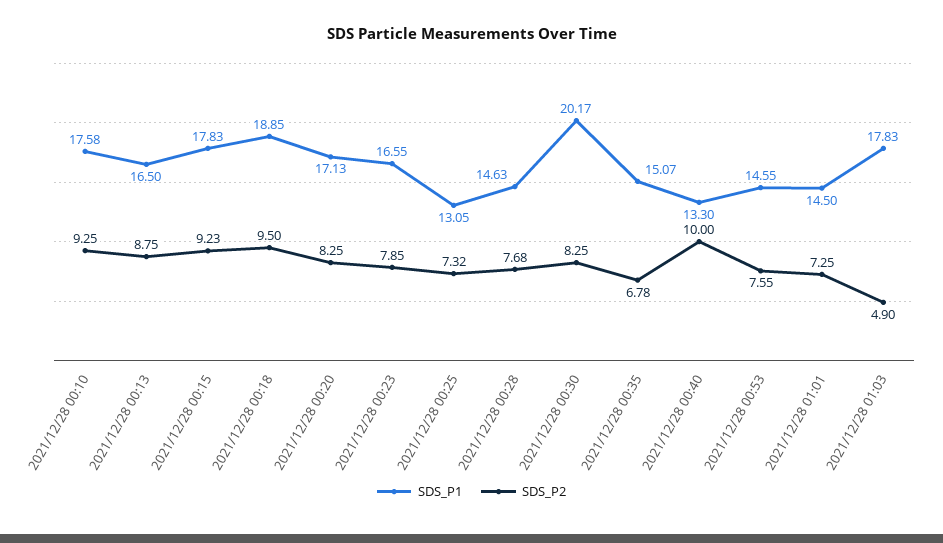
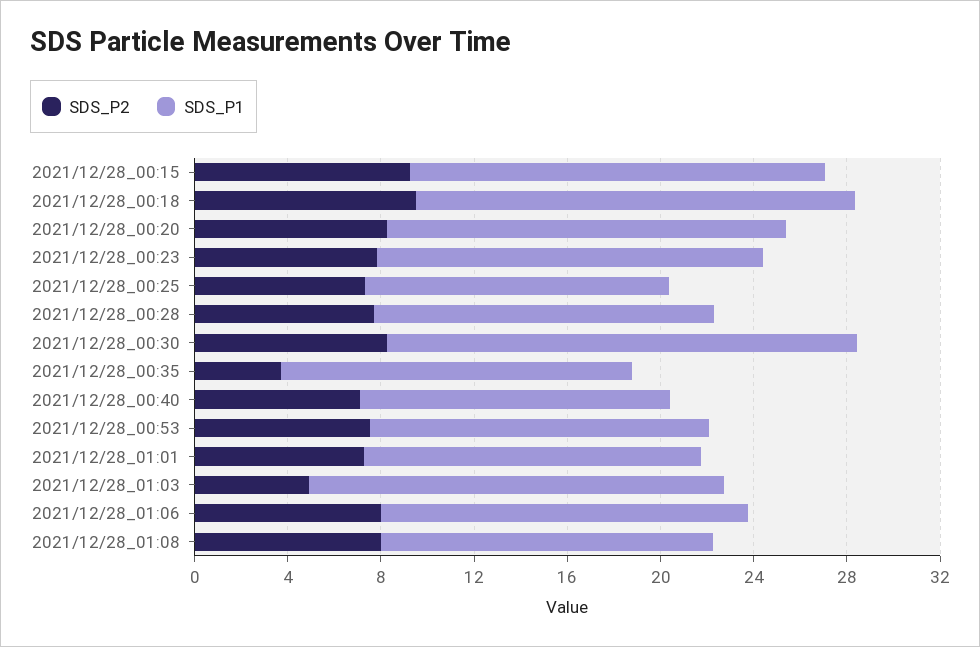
SDS_P1, 2021/12/28 00:10: 17.58 -> none
SDS_P2, 2021/12/28 00:10: 9.25 -> none
SDS_P1, 2021/12/28 00:13: 16.5 -> none
SDS_P2, 2021/12/28 00:13: 8.75 -> none
SDS_P2, 2021/12/28 00:35: 6.78 -> 4
SDS_P2, 2021/12/28 00:40: 10 -> 7
SDS_P2, 2021/12/28_01:06: none -> 8
SDS_P1, 2021/12/28_01:06: none -> 16
SDS_P2, 2021/12/28_01:08: none -> 8
SDS_P1, 2021/12/28_01:08: none -> 14

